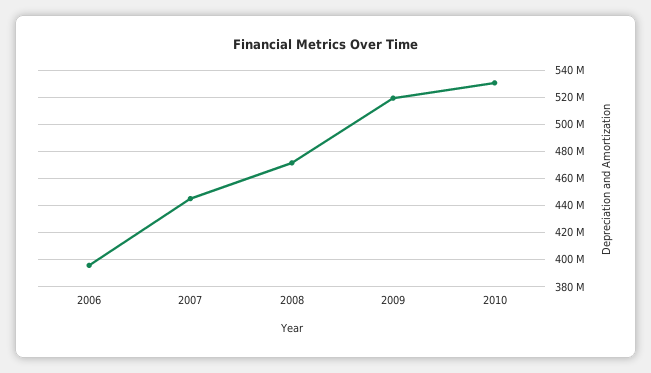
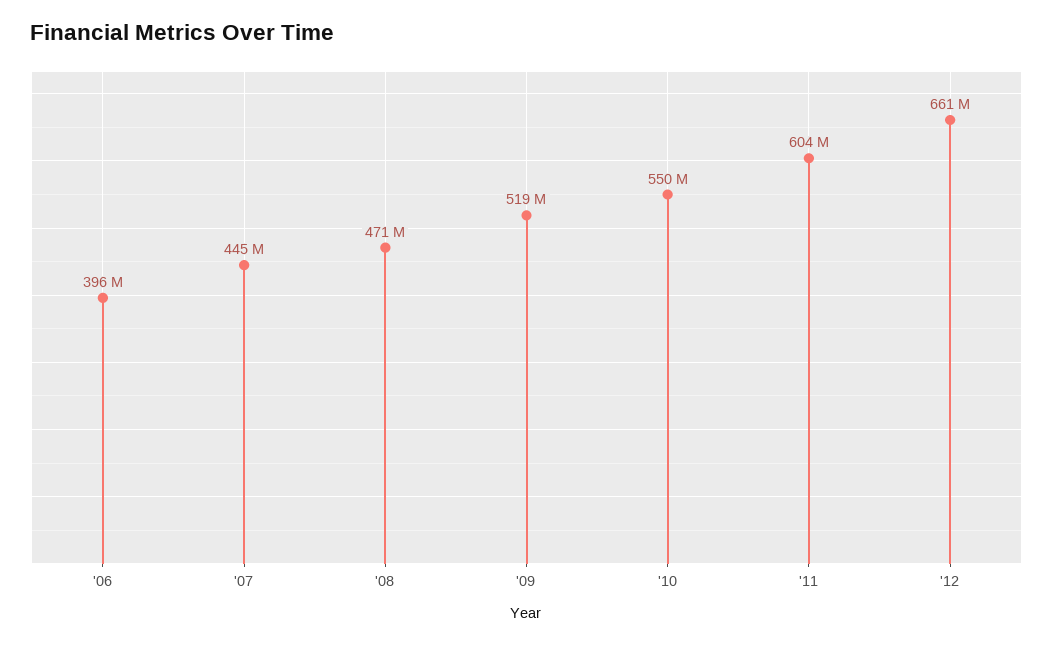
2010: 530000000 -> 550000000
'11: none -> 604000000
'12: none -> 661000000

